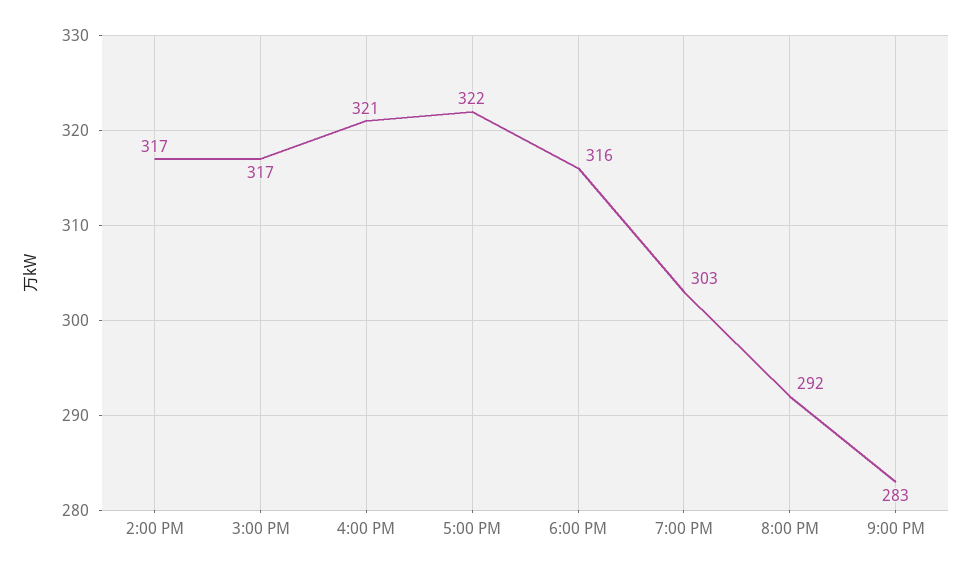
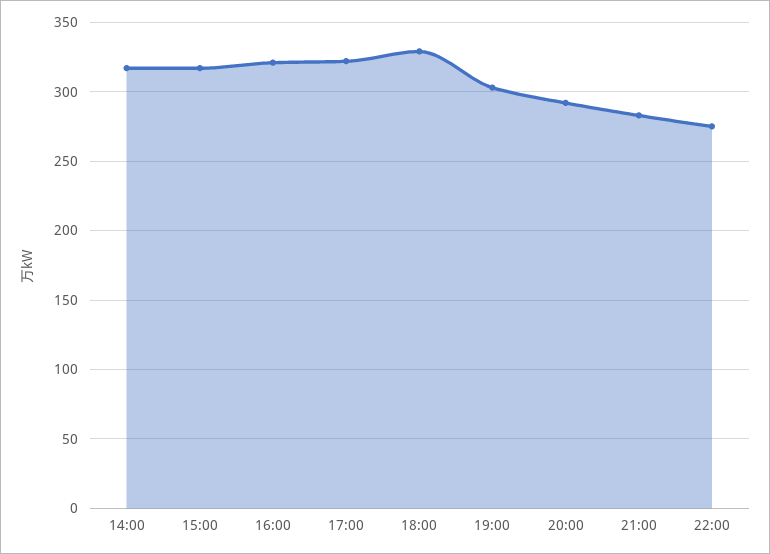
6:00 PM: 316 -> 330
22:00: none -> 275

